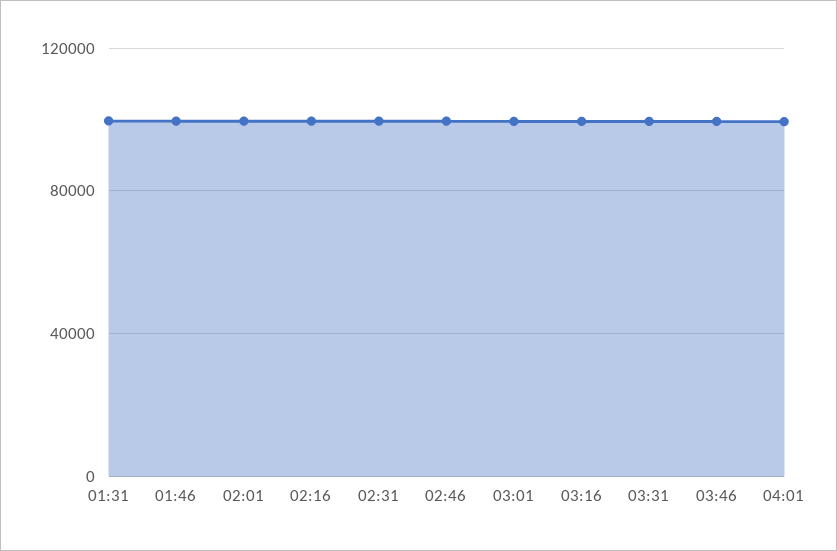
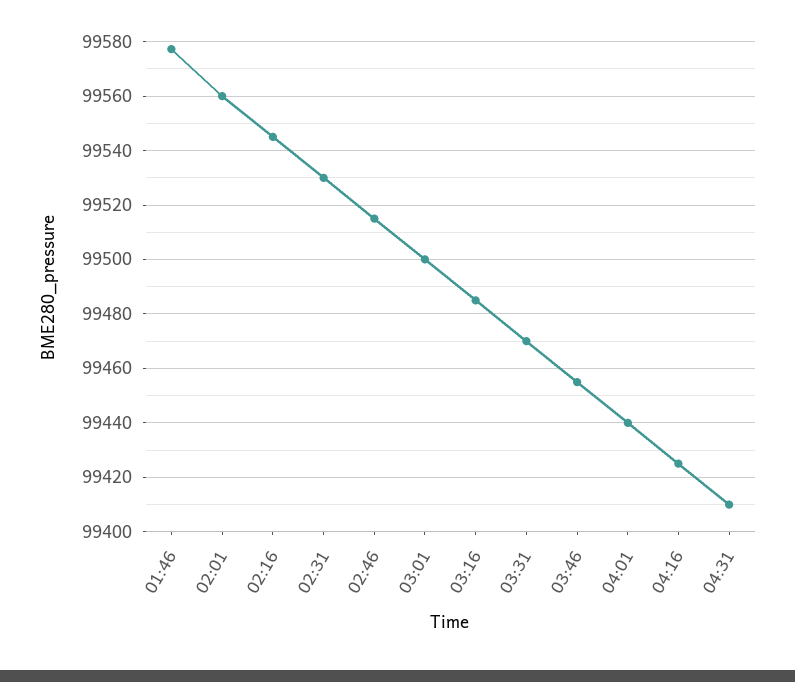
01:31: 100000 -> none
04:16: none -> 99425
04:31: none -> 99410

